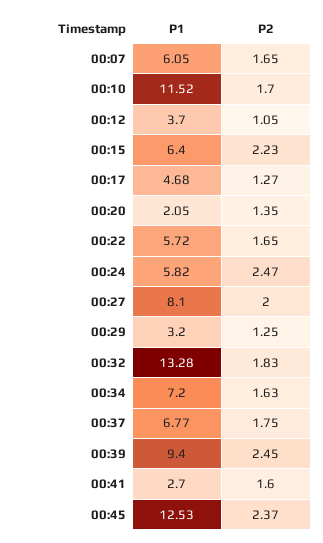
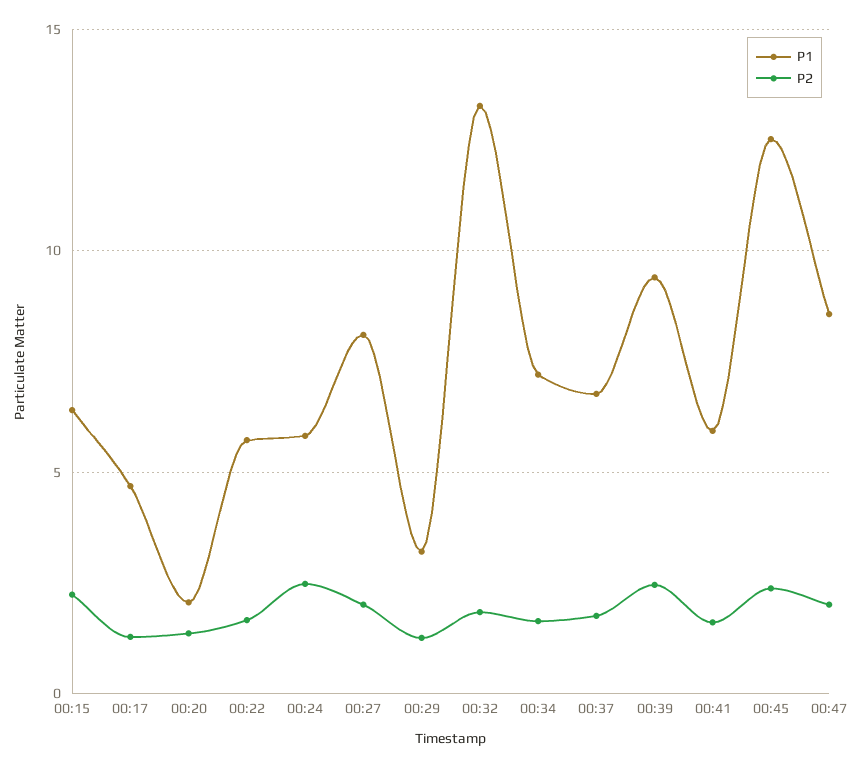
P1, 00:07: 6.05 -> none
P2, 00:07: 1.65 -> none
P1, 00:10: 11.52 -> none
P2, 00:10: 1.7 -> none
P1, 00:12: 3.7 -> none
P2, 00:12: 1.05 -> none
P1, 00:41: 2.7 -> 6
P1, 00:47: none -> 8.5
P2, 00:47: none -> 2

